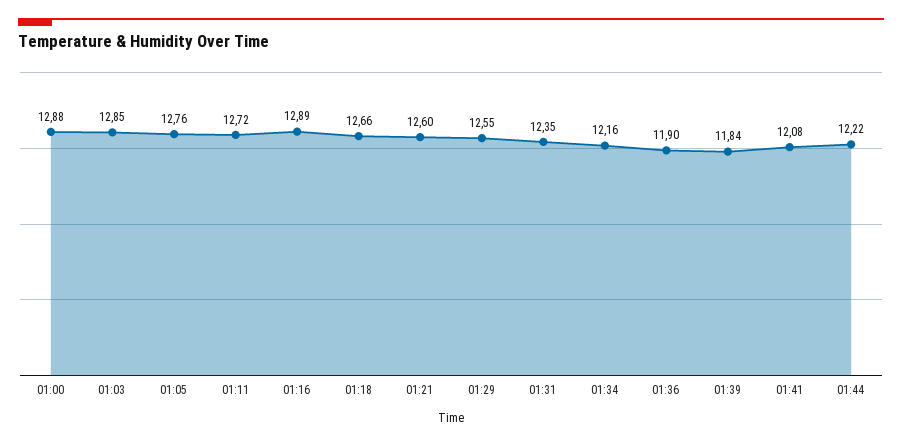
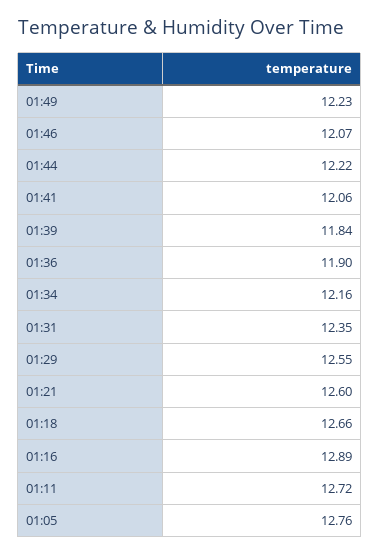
01:00: 12.88 -> none
01:03: 12.85 -> none
01:41: 12.08 -> 12.06
01:49: none -> 12.23
01:46: none -> 12.07

